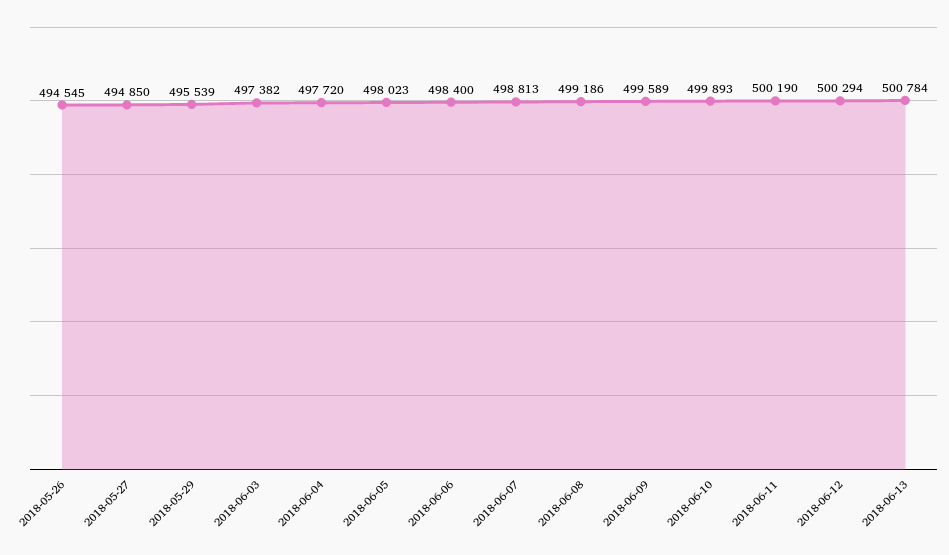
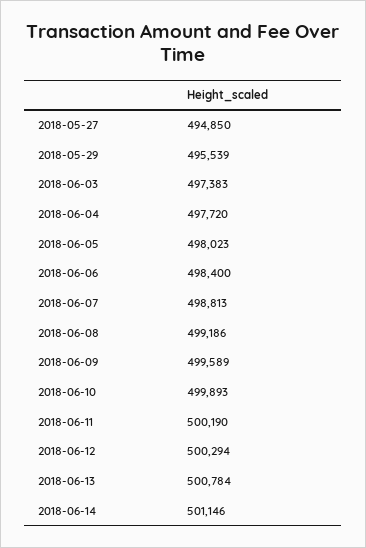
2018-05-26: 494545 -> none
2018-06-03: 497382 -> 497383
2018-06-14: none -> 501146

